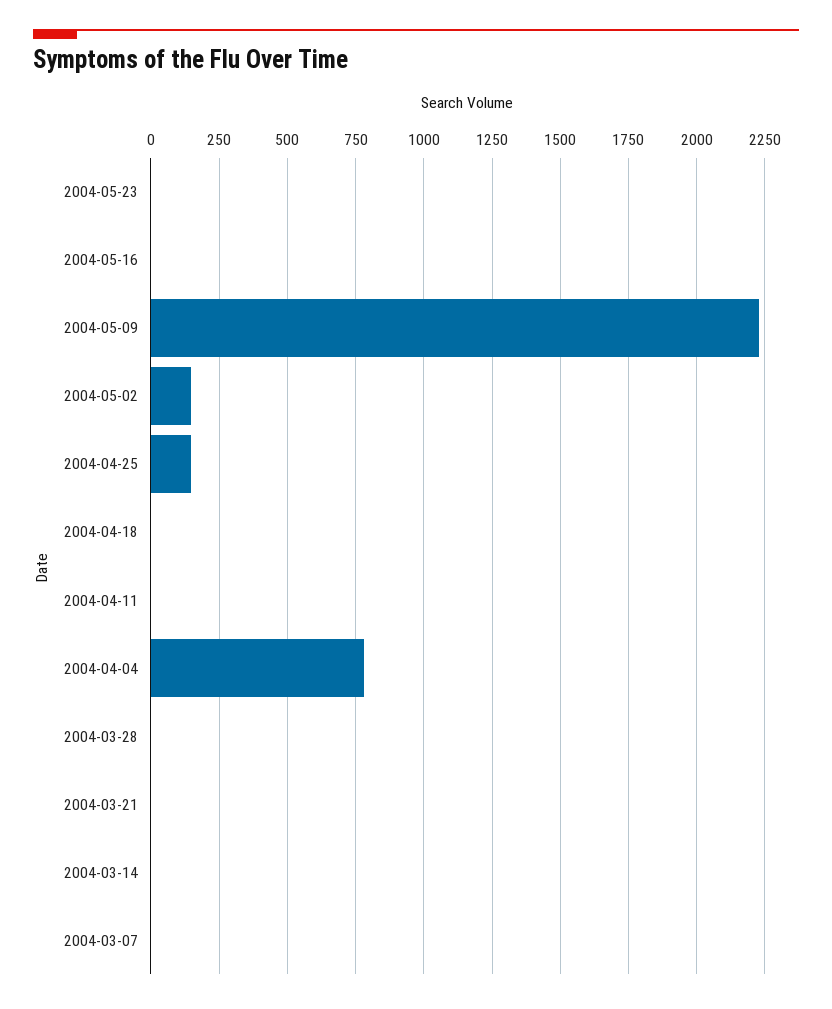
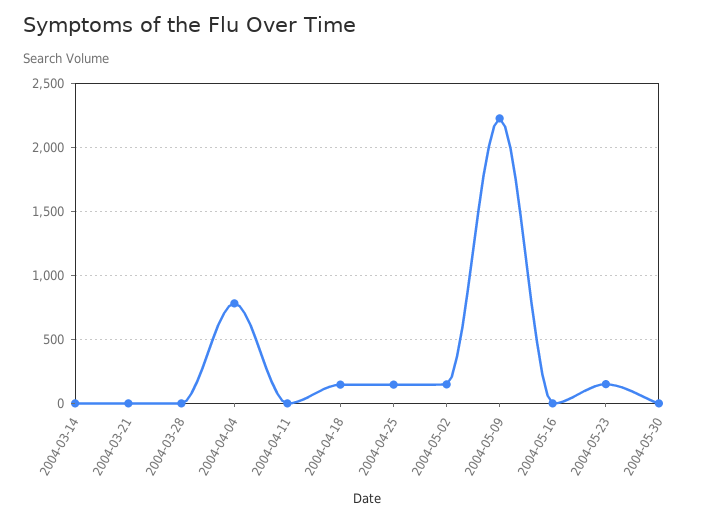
2004-05-23: 0 -> 150
2004-04-18: 0 -> 150
2004-03-07: 0 -> none
2004-05-30: none -> 0

